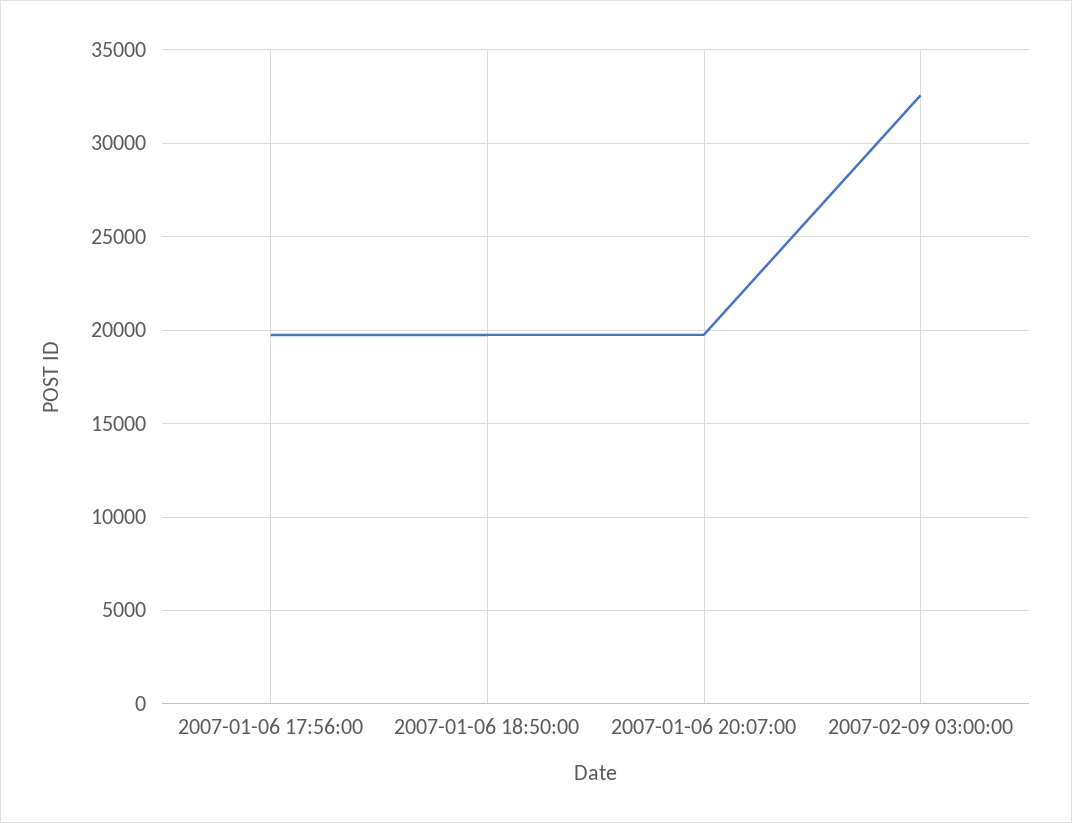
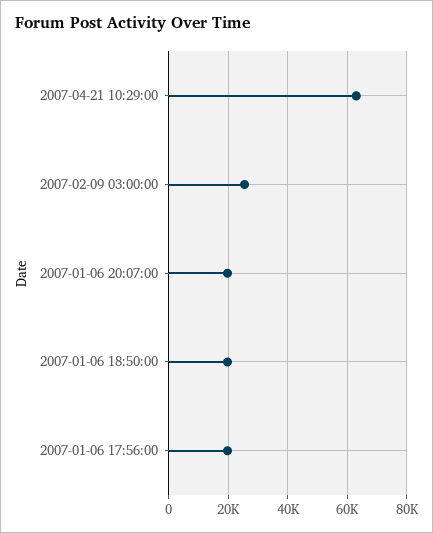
2007-02-09 03:00:00: 32500 -> 25000
2007-04-21 10:29:00: none -> 62500

